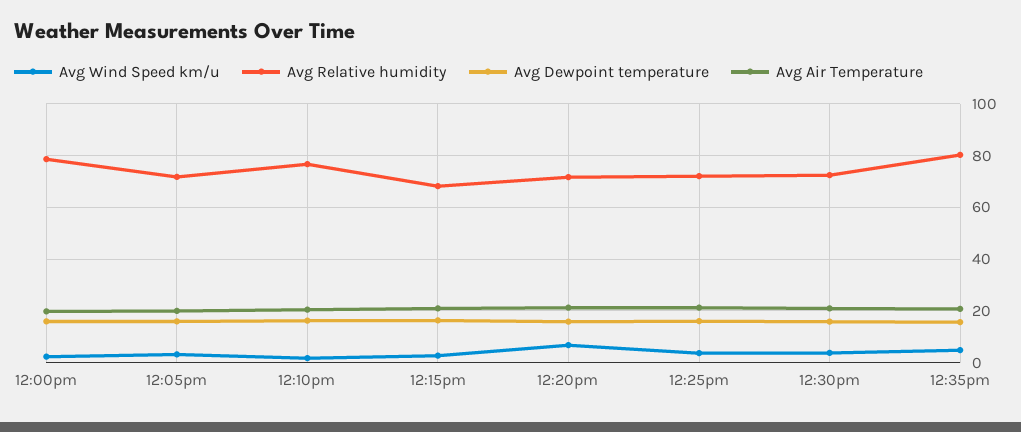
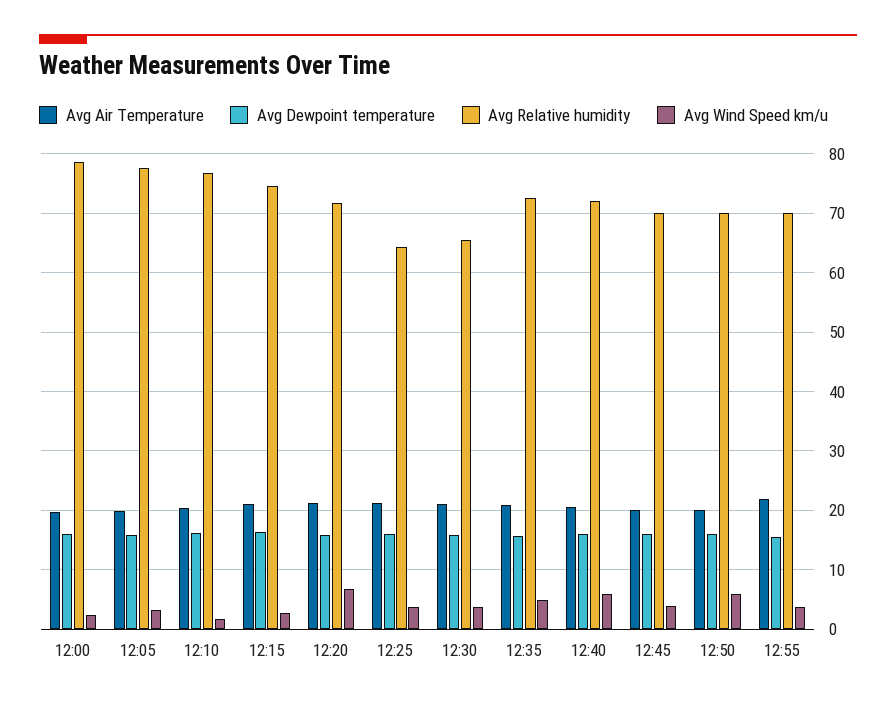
Avg Relative humidity, 12:05pm: 72.5 -> 78
Avg Relative humidity, 12:15pm: 67.5 -> 74
Avg Relative humidity, 12:25pm: 72.5 -> 64
Avg Relative humidity, 12:30pm: 72.5 -> 66
Avg Relative humidity, 12:35pm: 80 -> 72
Avg Air Temperature, 12:40: none -> 20
Avg Dewpoint temperature, 12:40: none -> 16
Avg Relative humidity, 12:40: none -> 72
Avg Wind Speed km/u, 12:40: none -> 6
Avg Air Temperature, 12:45: none -> 20
Avg Dewpoint temperature, 12:45: none -> 16
Avg Relative humidity, 12:45: none -> 70
Avg Wind Speed km/u, 12:45: none -> 4
Avg Air Temperature, 12:50: none -> 20
Avg Dewpoint temperature, 12:50: none -> 16
Avg Relative humidity, 12:50: none -> 70
Avg Wind Speed km/u, 12:50: none -> 6
Avg Air Temperature, 12:55: none -> 22
Avg Dewpoint temperature, 12:55: none -> 16
Avg Relative humidity, 12:55: none -> 70
Avg Wind Speed km/u, 12:55: none -> 4

